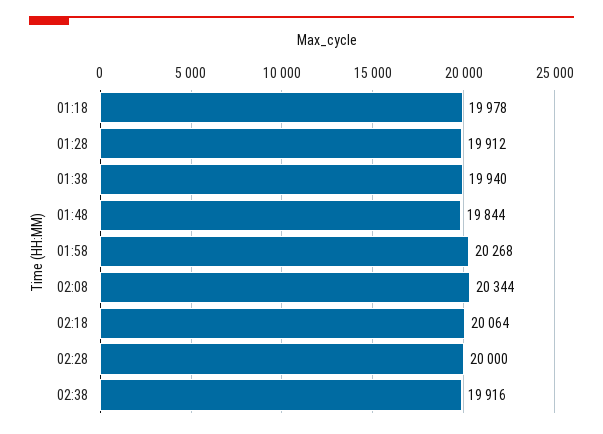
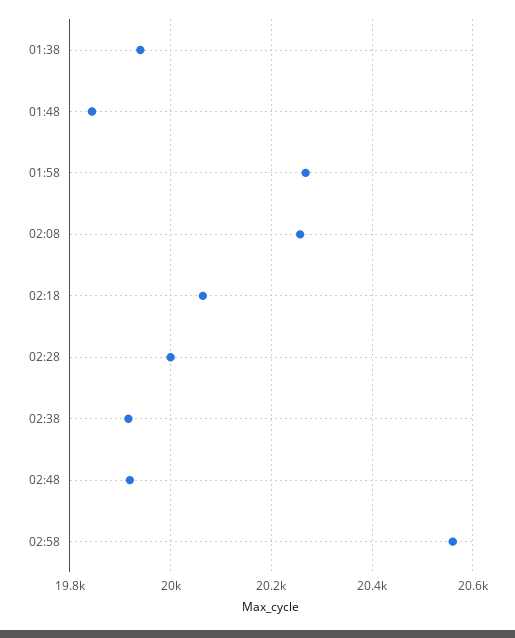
01:18: 19978 -> none
01:28: 19912 -> none
02:08: 20344 -> 20260
02:48: none -> 19920
02:58: none -> 20560

